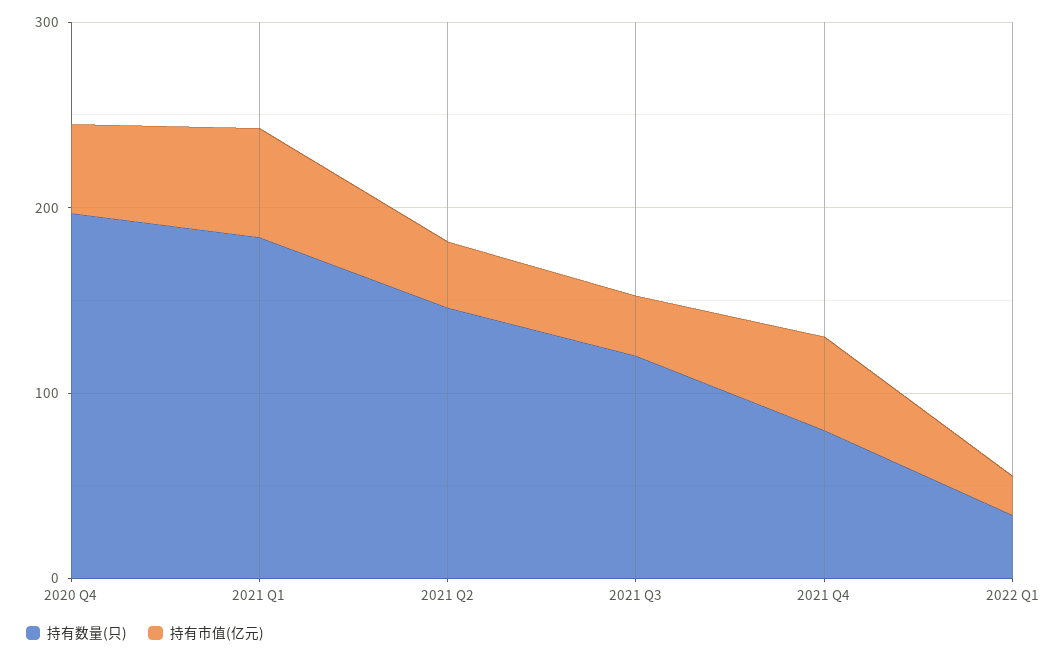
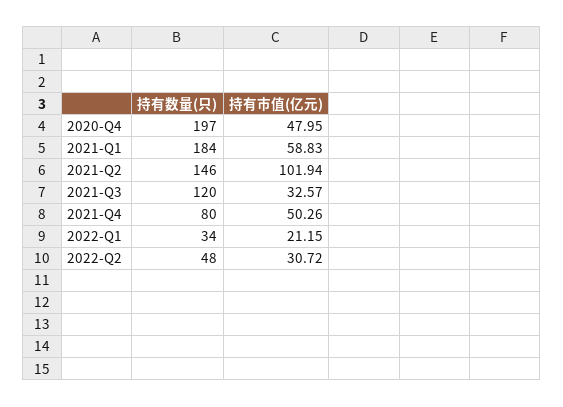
持有市值(亿元), 2021 Q2: 40 -> 101.94
持有数量(只), 2022-Q2: none -> 48
持有市值(亿元), 2022-Q2: none -> 30.72

